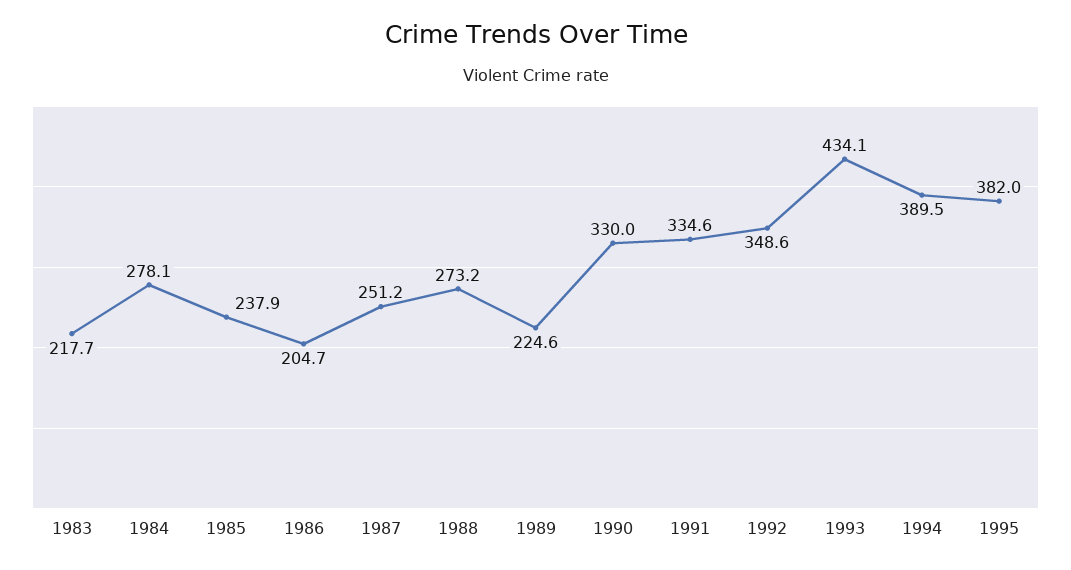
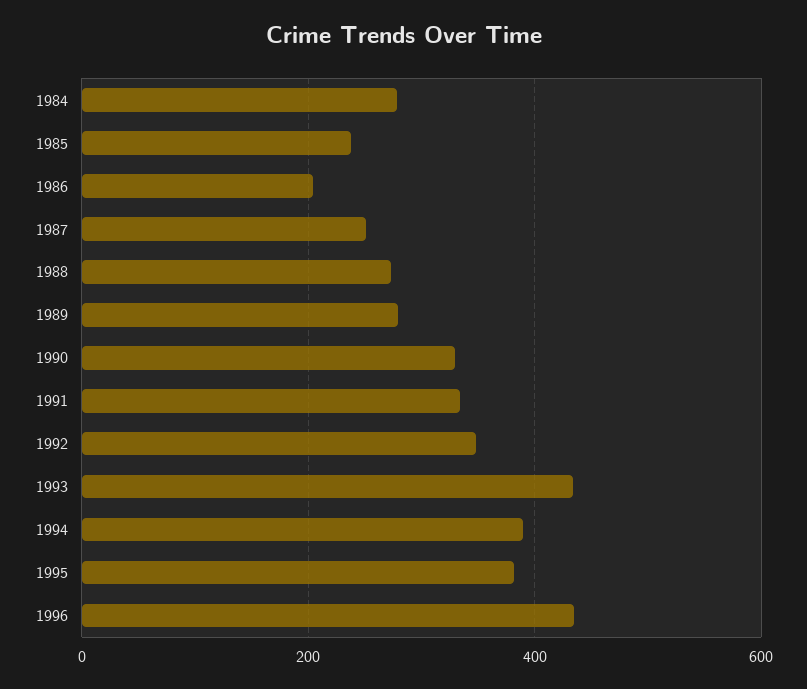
1983: 217.7 -> none
1989: 224.6 -> 280
1996: none -> 440

